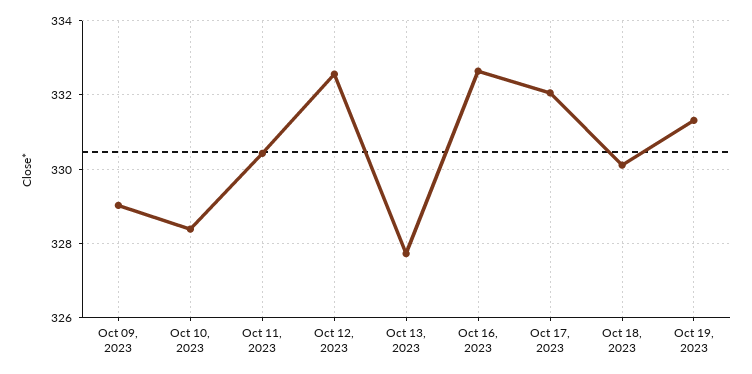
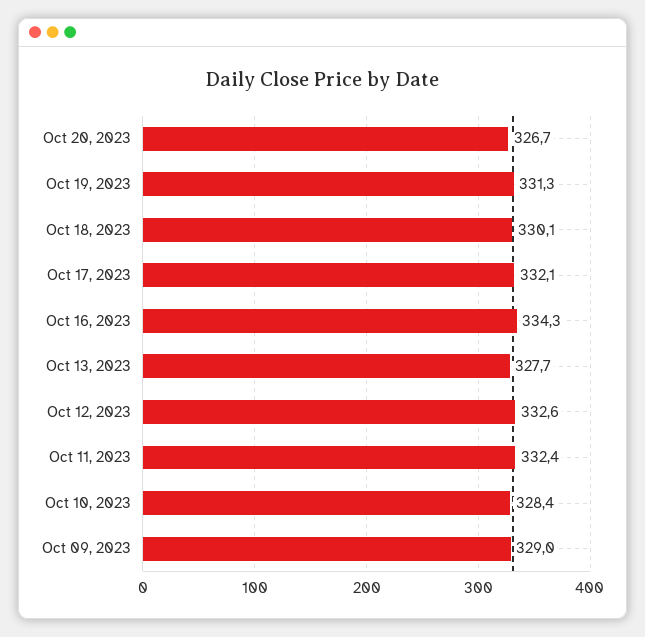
Oct 11, 2023: 330.4 -> 332.4
Oct 16, 2023: 332.6 -> 334.3
Oct 20, 2023: none -> 326.7

